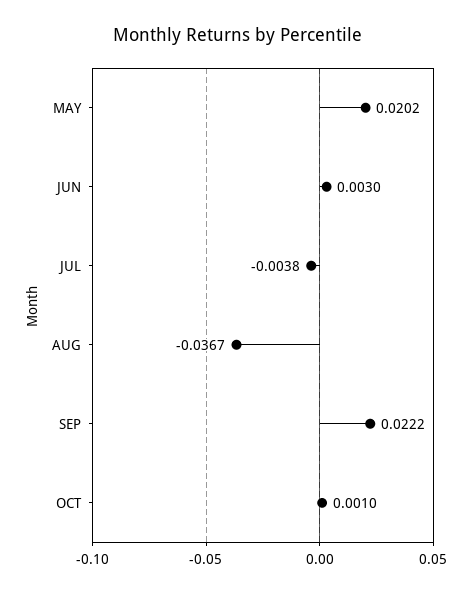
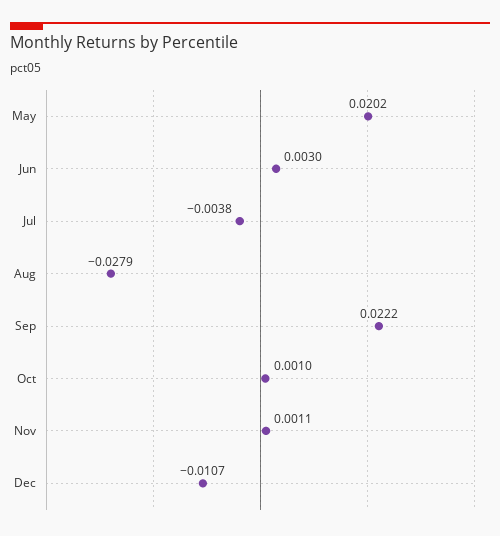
AUG: -0.0367 -> -0.0279
Nov: none -> 0.0011
Dec: none -> -0.0107

